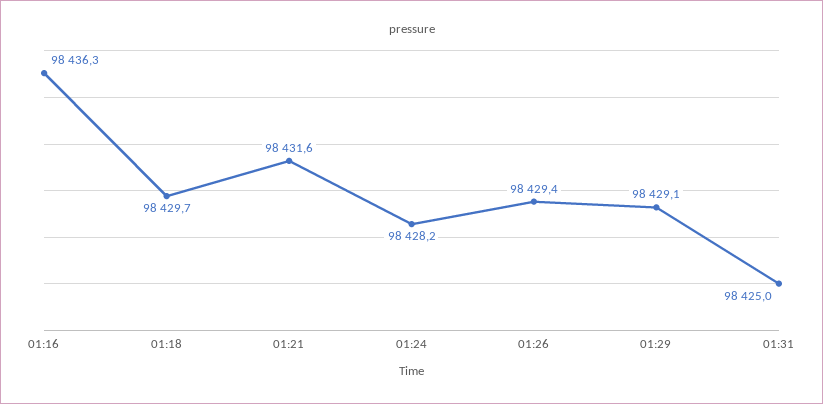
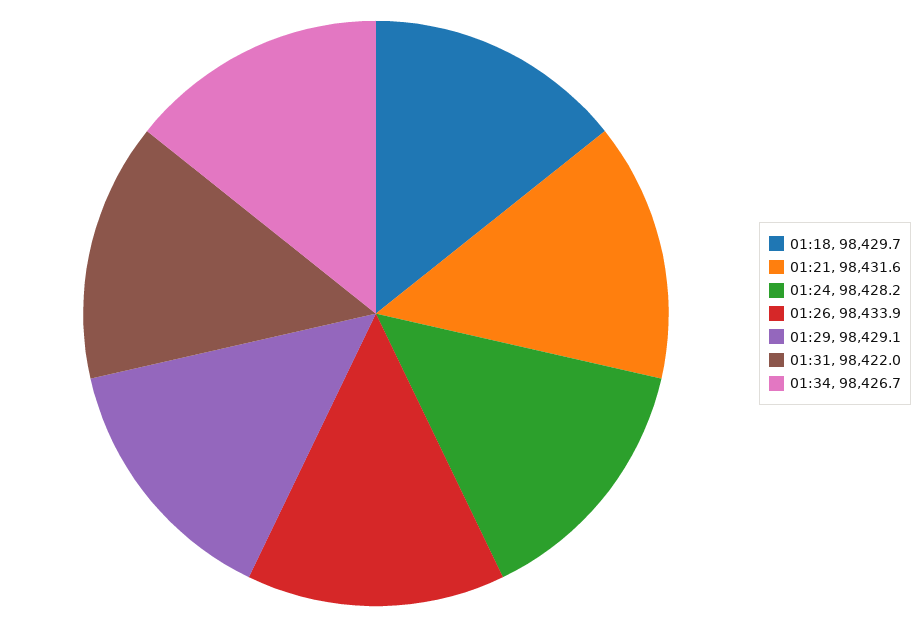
01:16: 98436.3 -> none
01:26: 98429.4 -> 98433.9
01:31: 98425 -> 98422
01:34: none -> 98426.7

